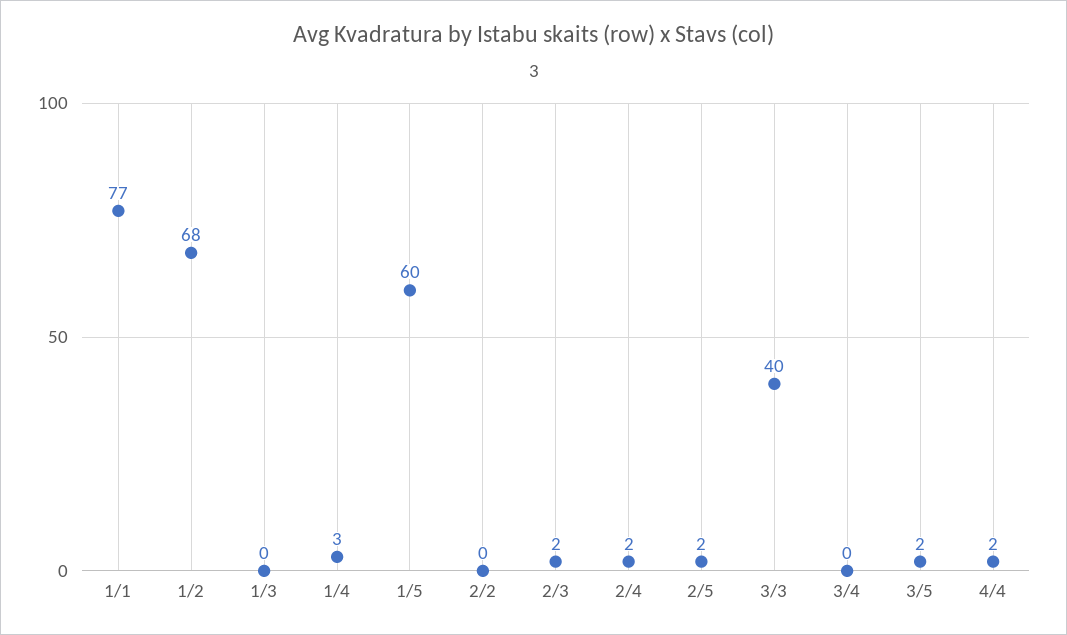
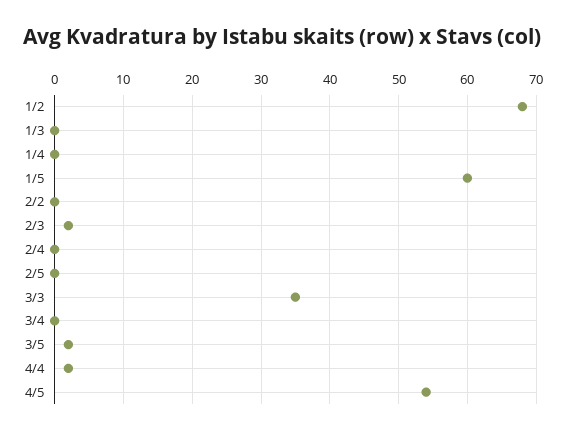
1/1: 77 -> none
1/4: 3 -> 0
2/4: 2 -> 0
2/5: 2 -> 0
3/3: 40 -> 35
4/5: none -> 54

